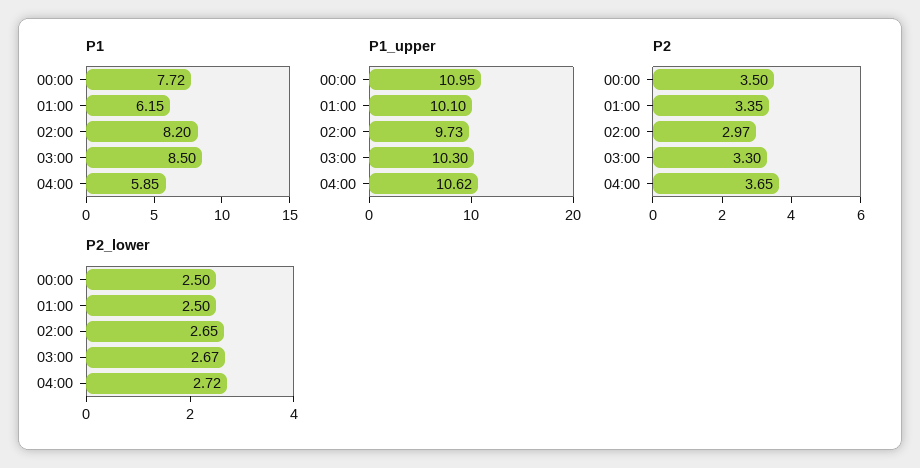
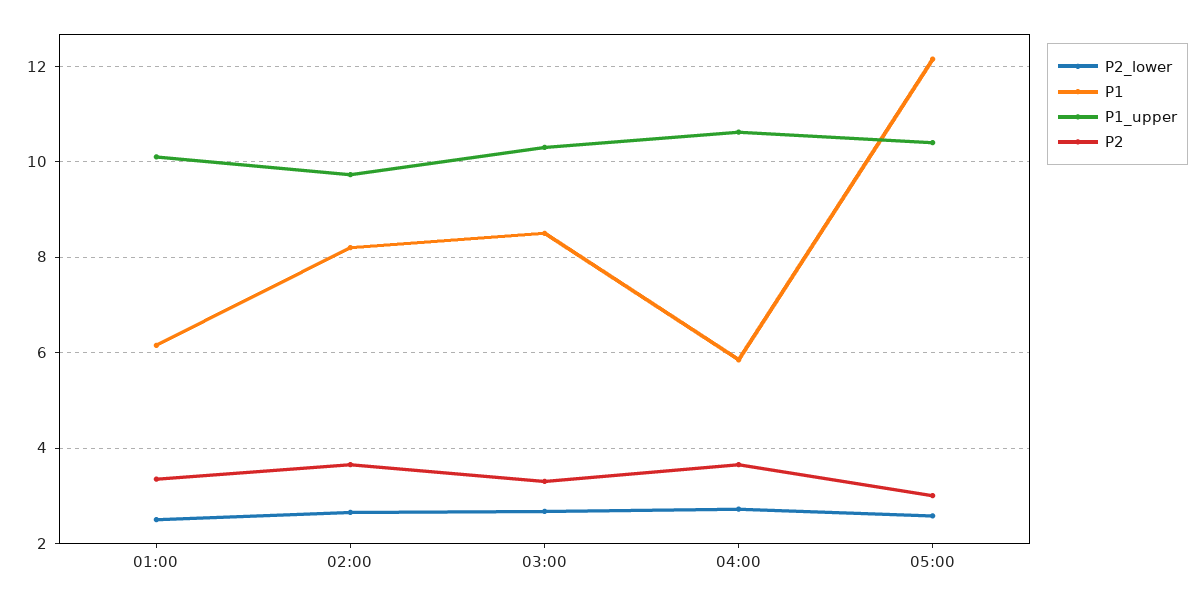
P1, 00:00: 7.72 -> none
P1_upper, 00:00: 10.95 -> none
P2, 00:00: 3.5 -> none
P2, 02:00: 2.97 -> 3.6
P2_lower, 00:00: 2.5 -> none
P2_lower, 05:00: none -> 2.6
P1, 05:00: none -> 12.2
P1_upper, 05:00: none -> 10.4
P2, 05:00: none -> 3

